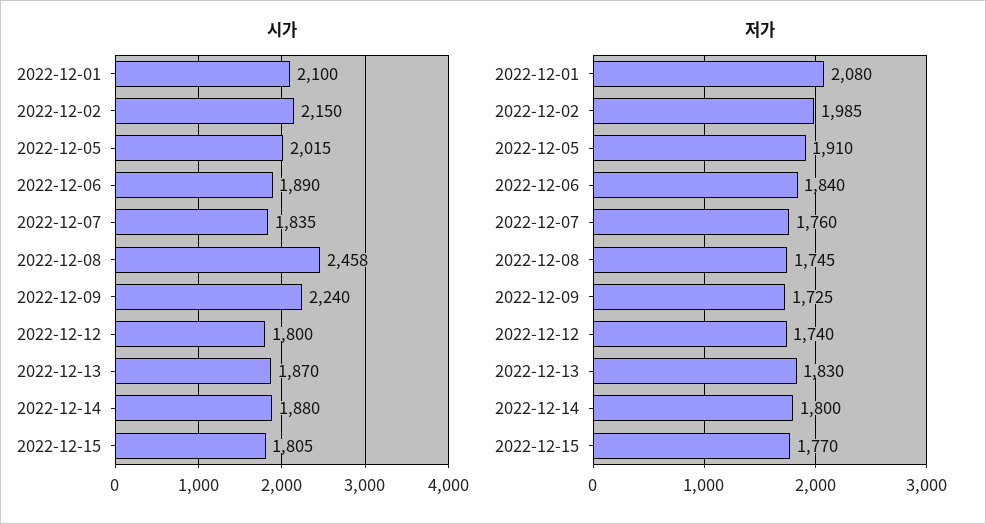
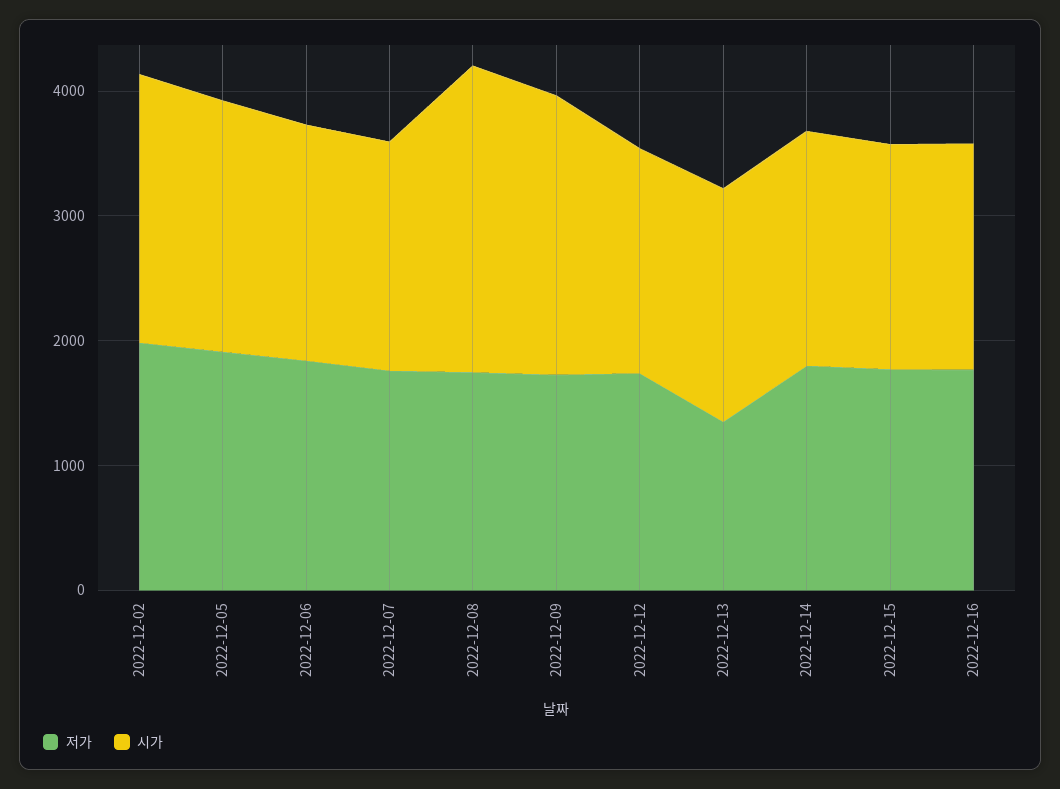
시가, 2022-12-01: 2100 -> none
저가, 2022-12-01: 2080 -> none
저가, 2022-12-13: 1830 -> 1400
저가, 2022-12-16: none -> 1800
시가, 2022-12-16: none -> 1800

